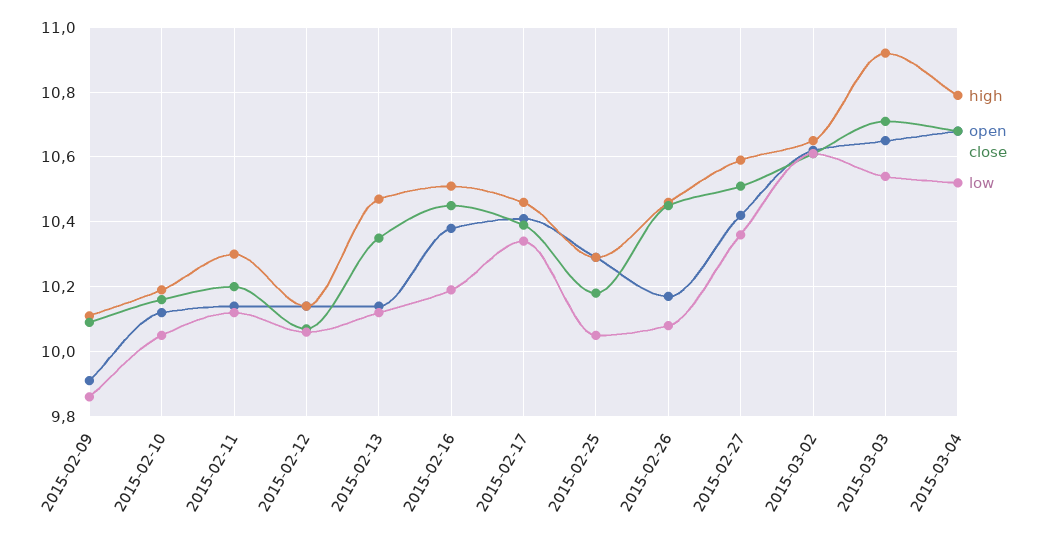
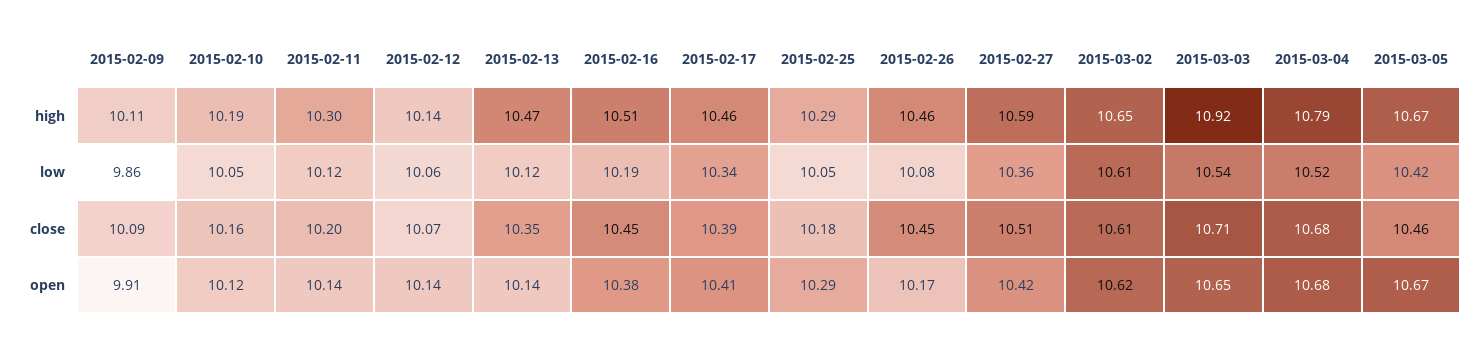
high, 2015-03-05: none -> 10.67
low, 2015-03-05: none -> 10.42
close, 2015-03-05: none -> 10.46
open, 2015-03-05: none -> 10.67

